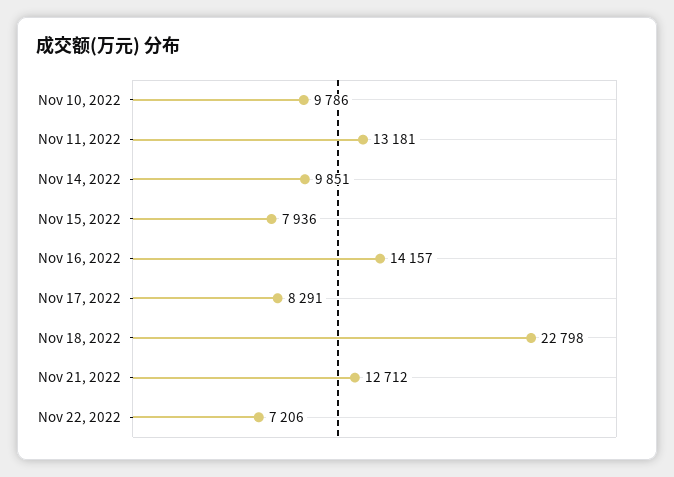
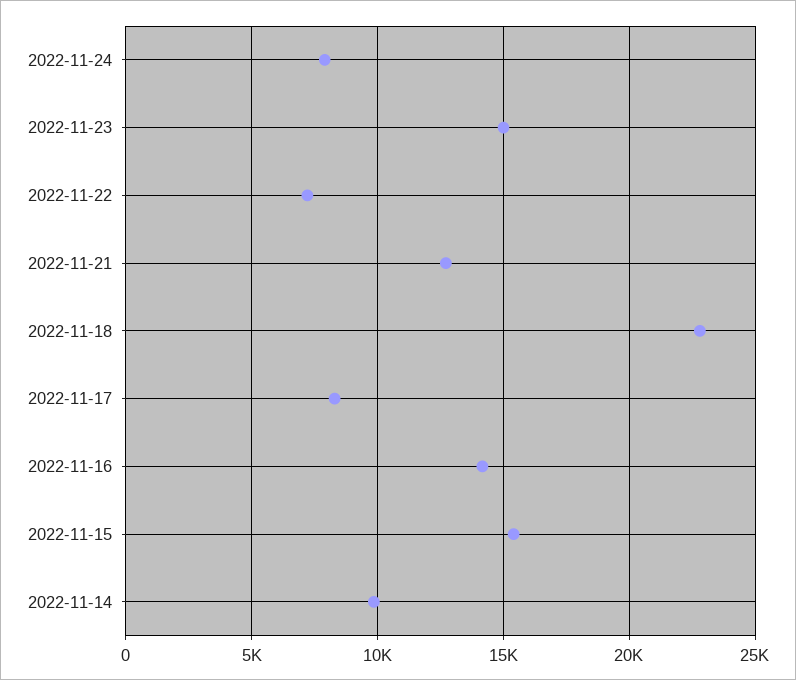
Nov 10, 2022: 9786 -> none
Nov 11, 2022: 13181 -> none
Nov 15, 2022: 7936 -> 15500
2022-11-24: none -> 8000
2022-11-23: none -> 15000

